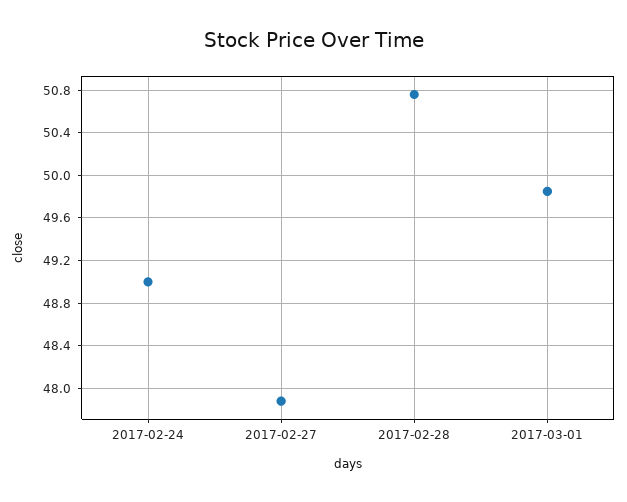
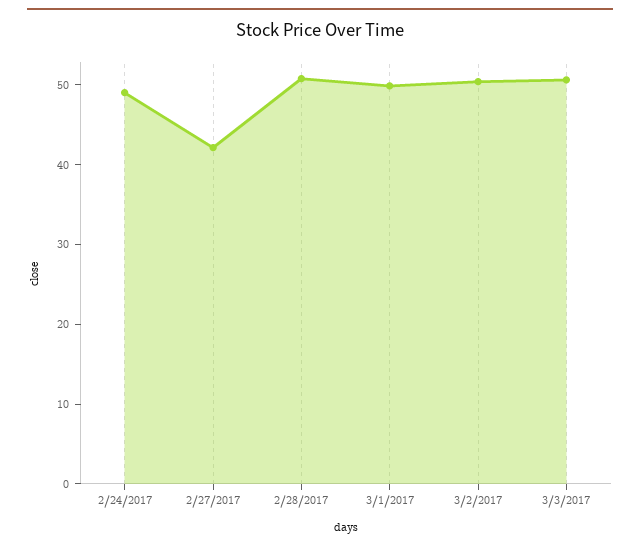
2017-02-27: 47.9 -> 42
3/2/2017: none -> 50
3/3/2017: none -> 50

